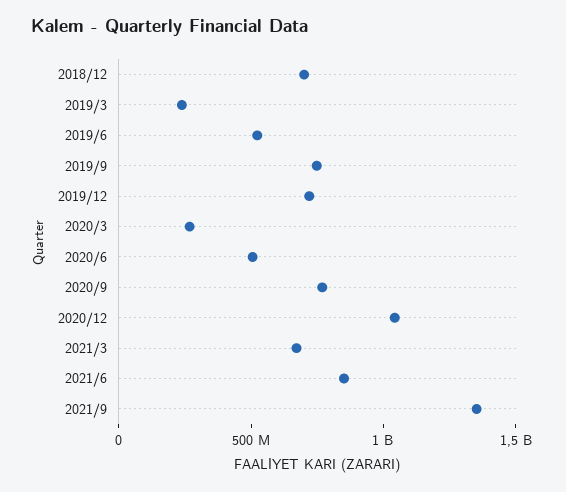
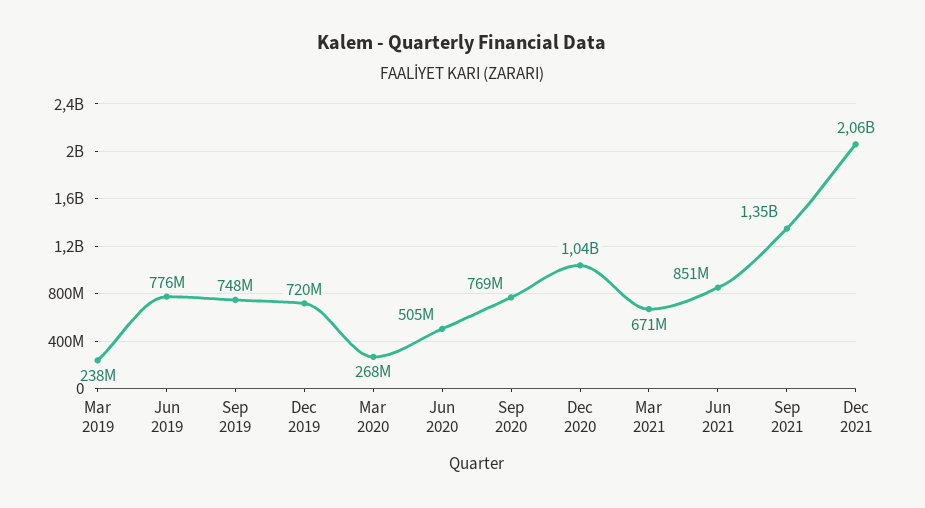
2018/12: 700000000 -> none
2019/6: 500000000 -> 776000000
Dec 2021: none -> 2060000000

